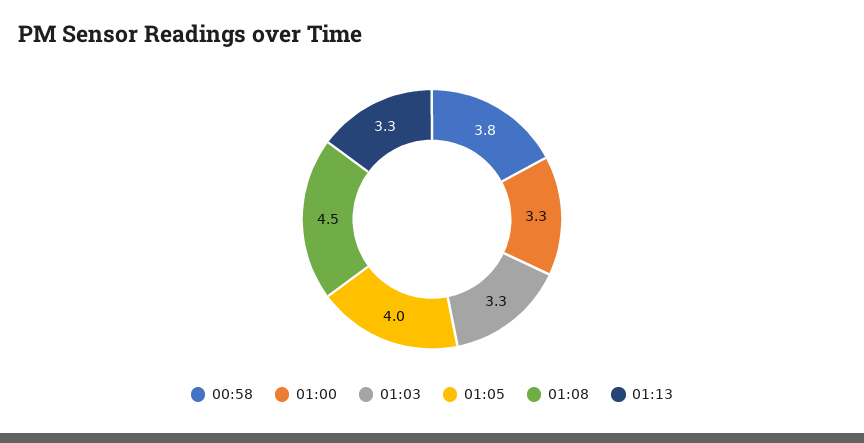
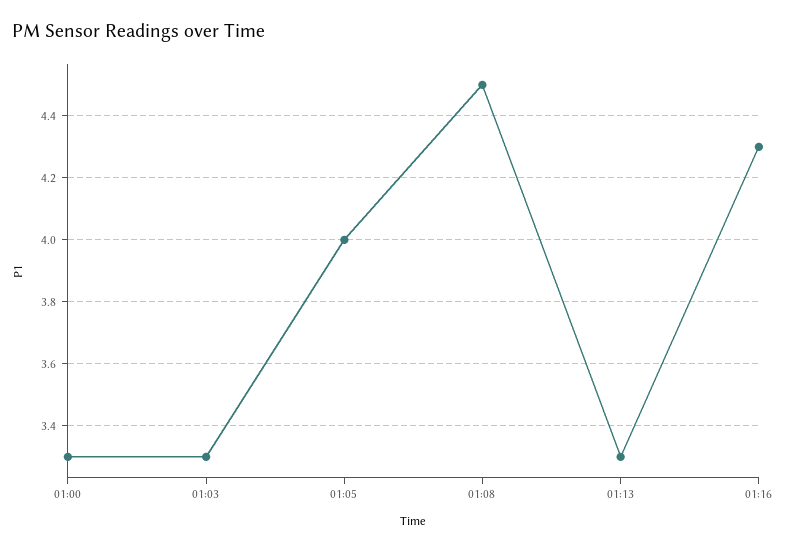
00:58: 3.8 -> none
01:16: none -> 4.3

